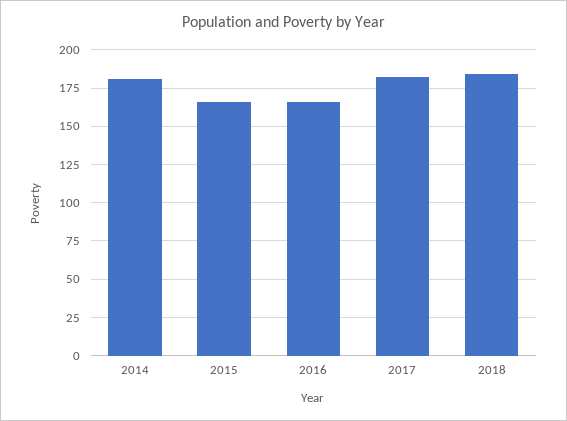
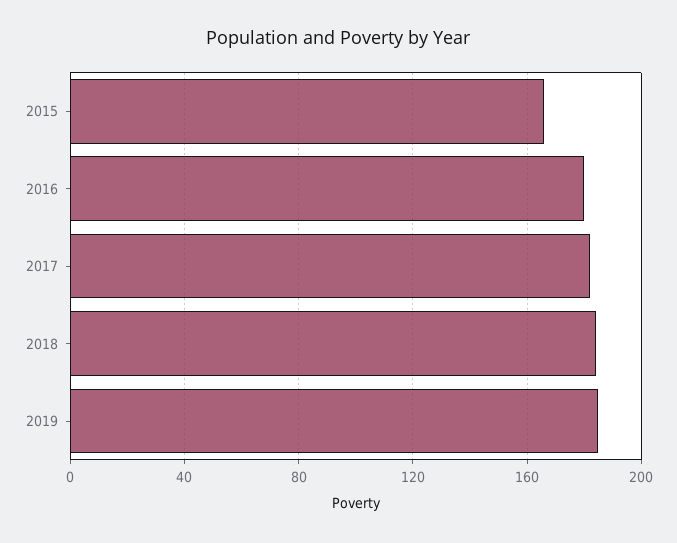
2014: 180 -> none
2016: 165 -> 180
2019: none -> 185

